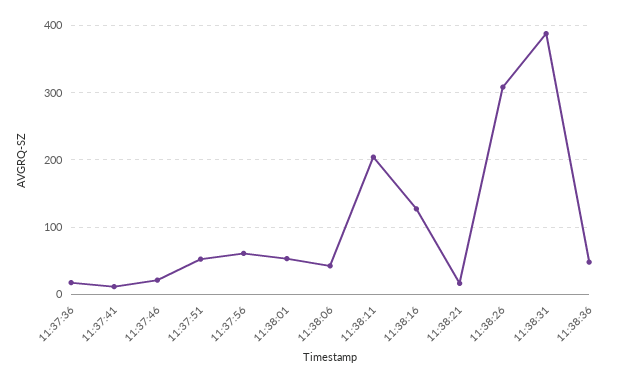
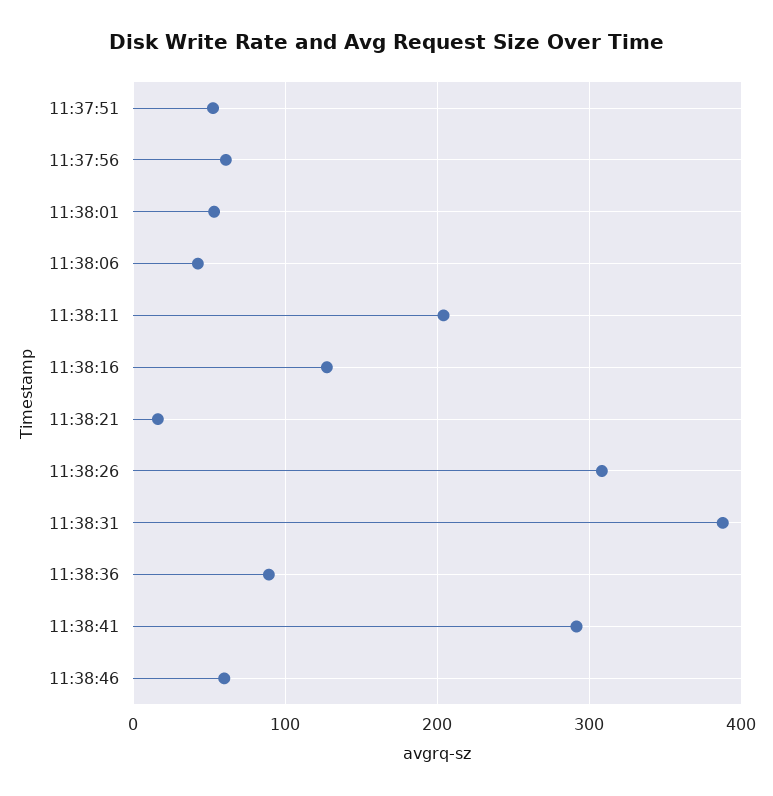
11:37:36: 20 -> none
11:37:41: 10 -> none
11:37:46: 20 -> none
11:38:36: 50 -> 90
11:38:41: none -> 290
11:38:46: none -> 60

